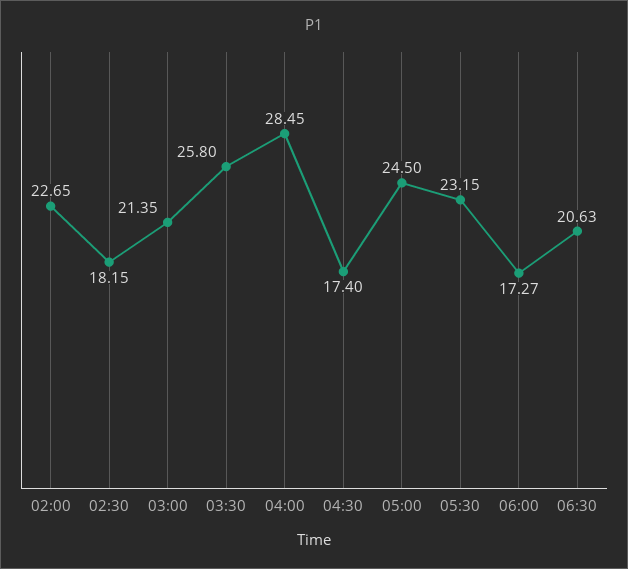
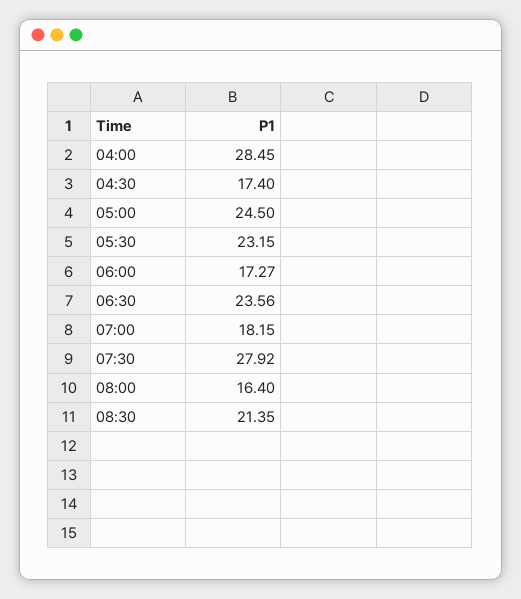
02:00: 22.65 -> none
02:30: 18.15 -> none
03:00: 21.35 -> none
03:30: 25.8 -> none
06:30: 20.63 -> 23.56
07:00: none -> 18.15
07:30: none -> 27.92
08:00: none -> 16.4
08:30: none -> 21.35

